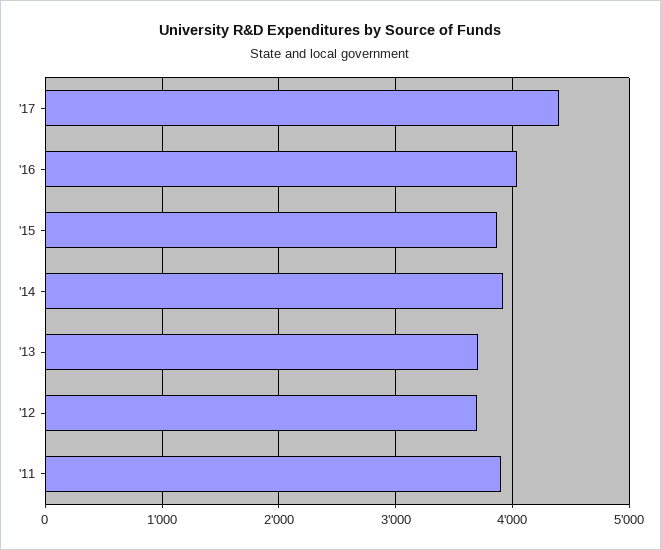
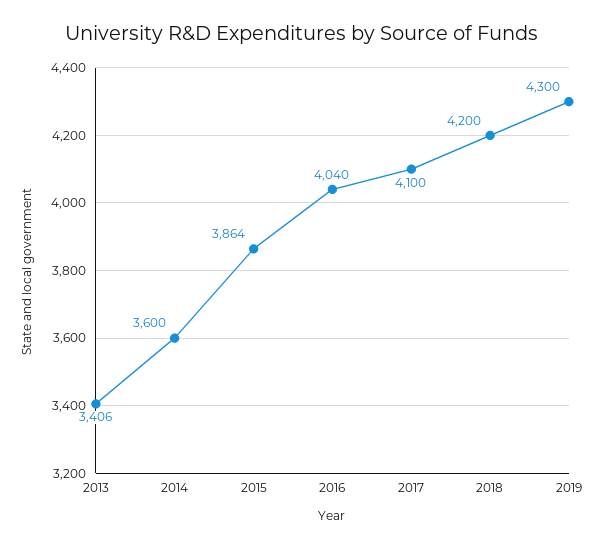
'17: 4400 -> 4100
'14: 3900 -> 3600
'13: 3700 -> 3406
'12: 3700 -> none
'11: 3900 -> none
2018: none -> 4200
2019: none -> 4300

